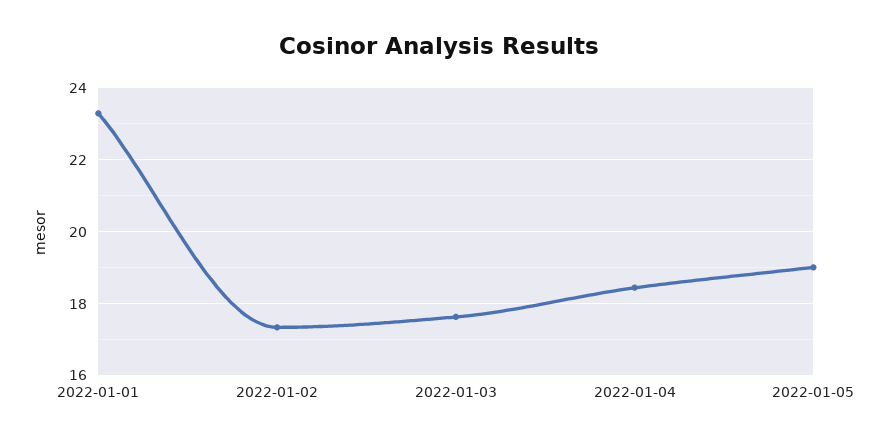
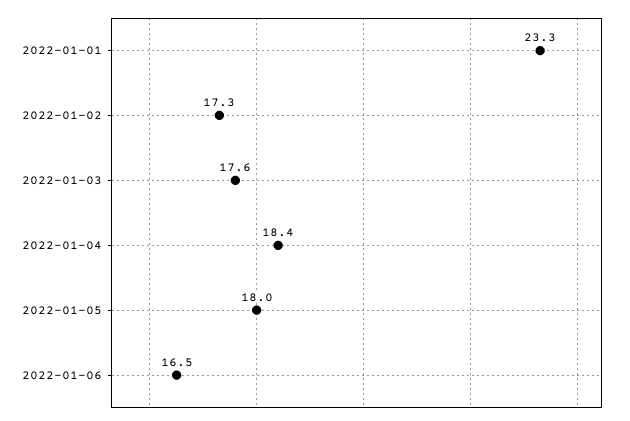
2022-01-05: 19 -> 18
2022-01-06: none -> 16.5

